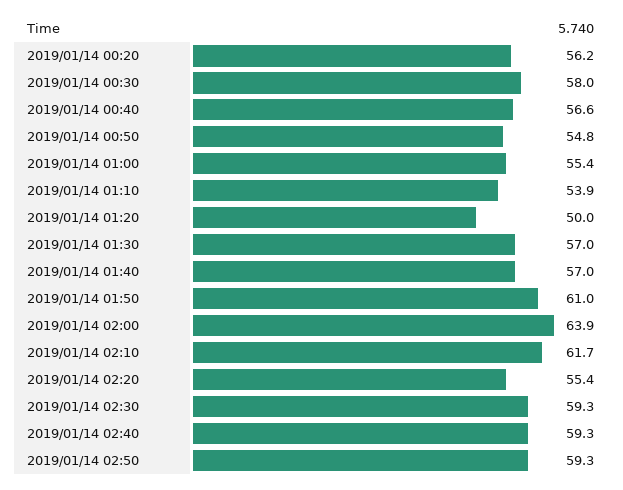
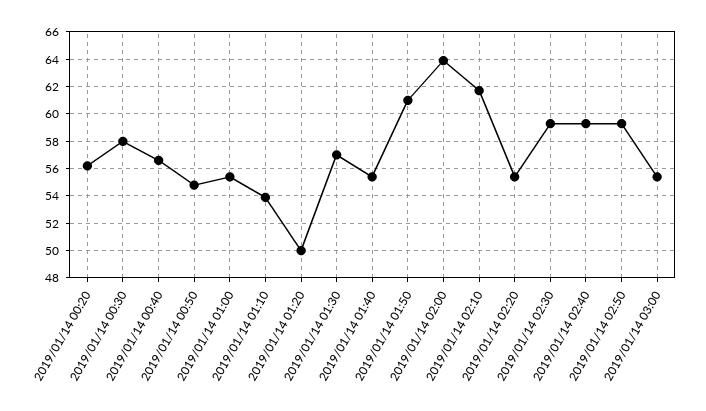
2019/01/14 01:40: 57 -> 55.5
2019/01/14 03:00: none -> 55.5

